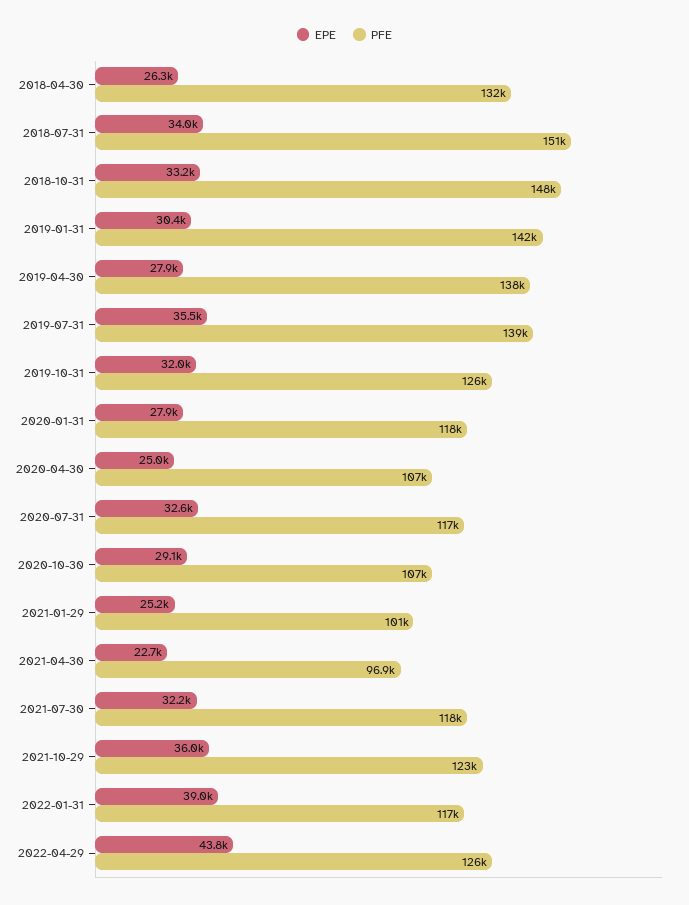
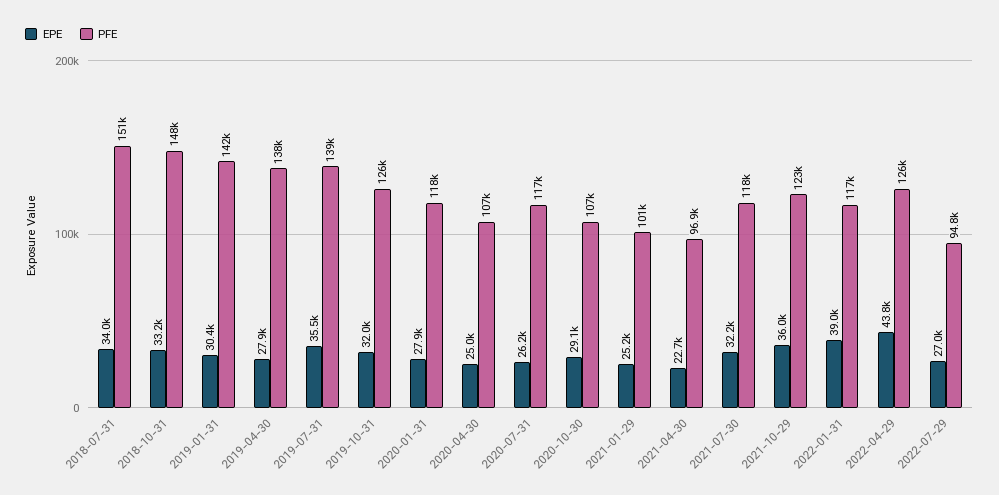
EPE, 2018-04-30: 26300 -> none
PFE, 2018-04-30: 132000 -> none
EPE, 2020-07-31: 32600 -> 26200
EPE, 2022-07-29: none -> 27000
PFE, 2022-07-29: none -> 94800

